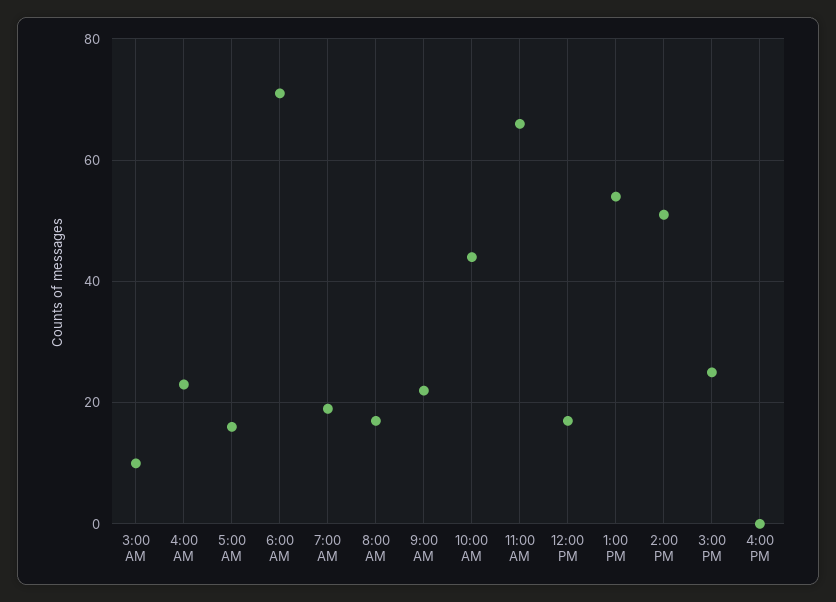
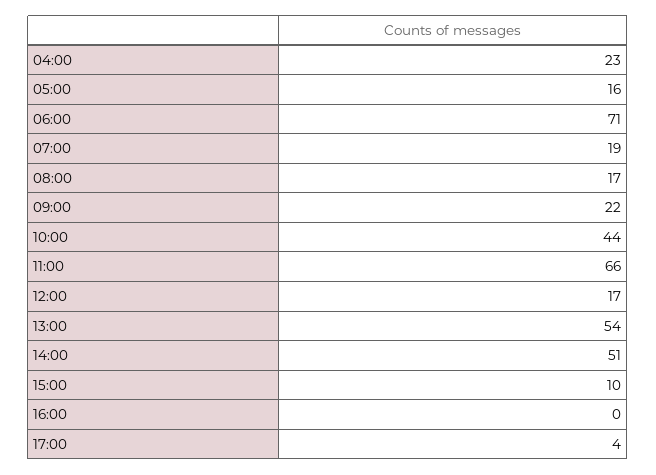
3:00 AM: 10 -> none
3:00 PM: 25 -> 10
17:00: none -> 4

